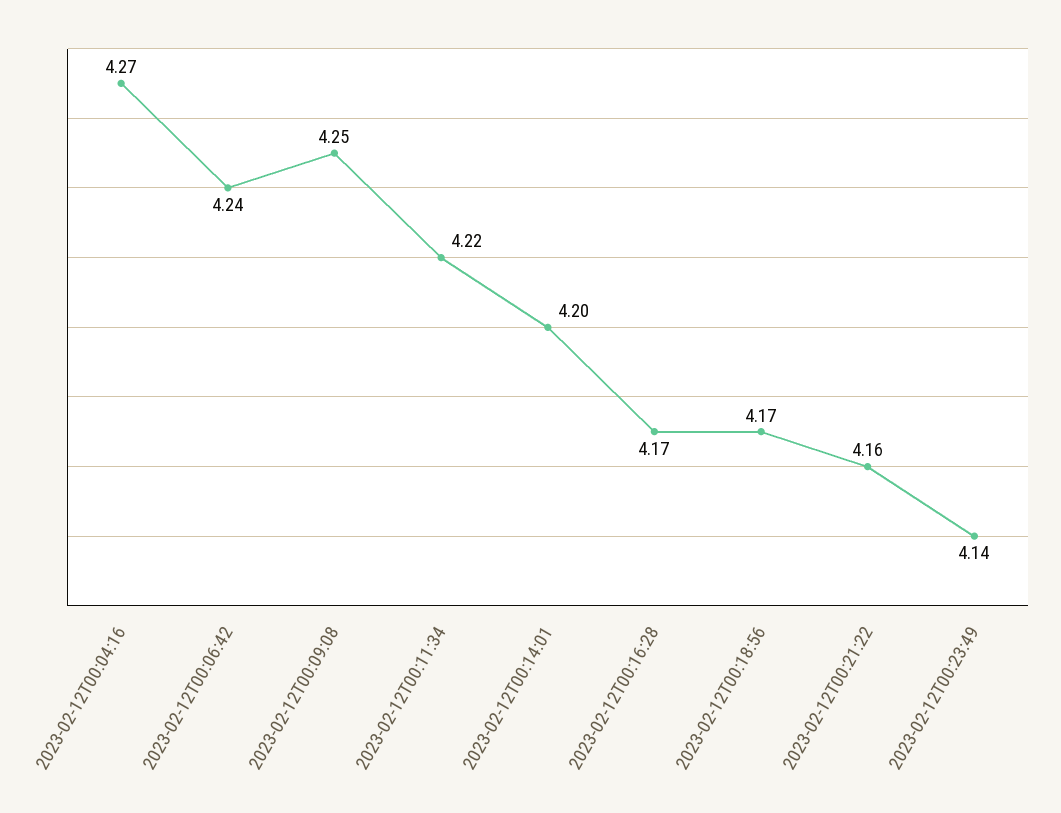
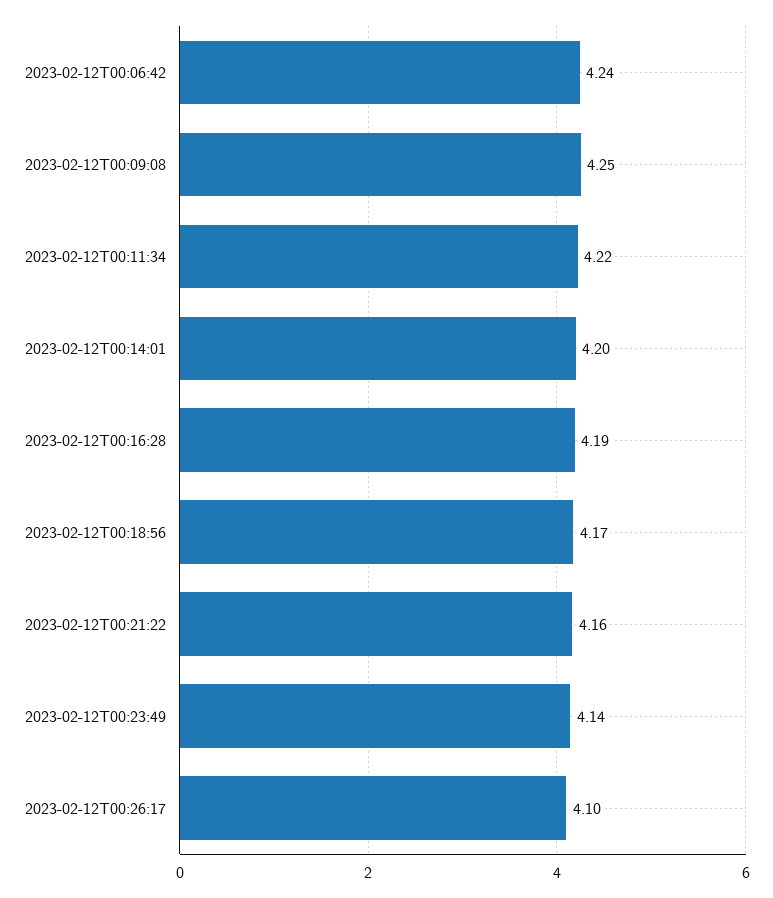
2023-02-12T00:04:16: 4.27 -> none
2023-02-12T00:16:28: 4.17 -> 4.19
2023-02-12T00:26:17: none -> 4.1

